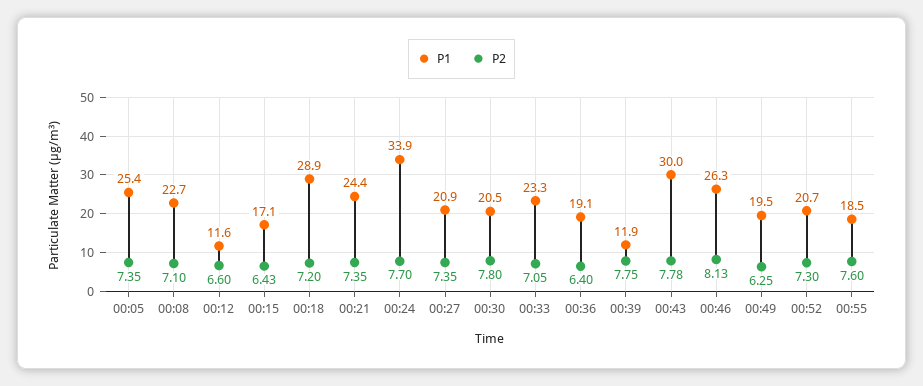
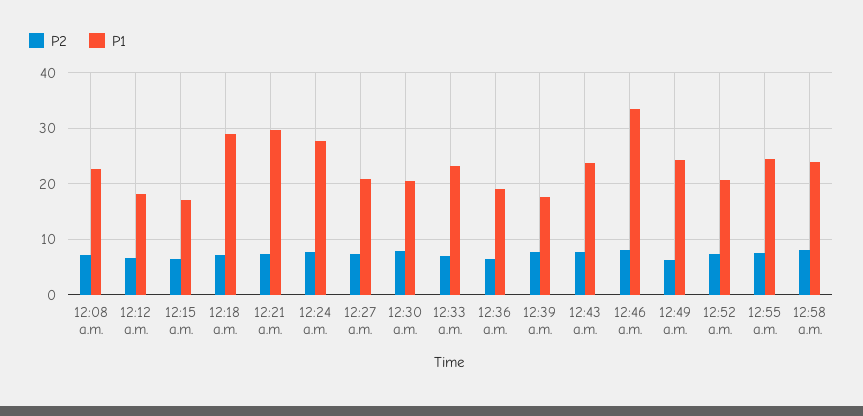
P1, 00:05: 25.4 -> none
P2, 00:05: 7.35 -> none
P1, 00:12: 11.6 -> 18
P1, 00:21: 24.4 -> 30
P1, 00:24: 33.9 -> 28
P1, 00:39: 11.9 -> 18
P1, 00:43: 30 -> 24
P1, 00:46: 26.3 -> 34
P1, 00:49: 19.5 -> 24
P1, 00:55: 18.5 -> 24
P2, 12:58 a.m.: none -> 8
P1, 12:58 a.m.: none -> 24

